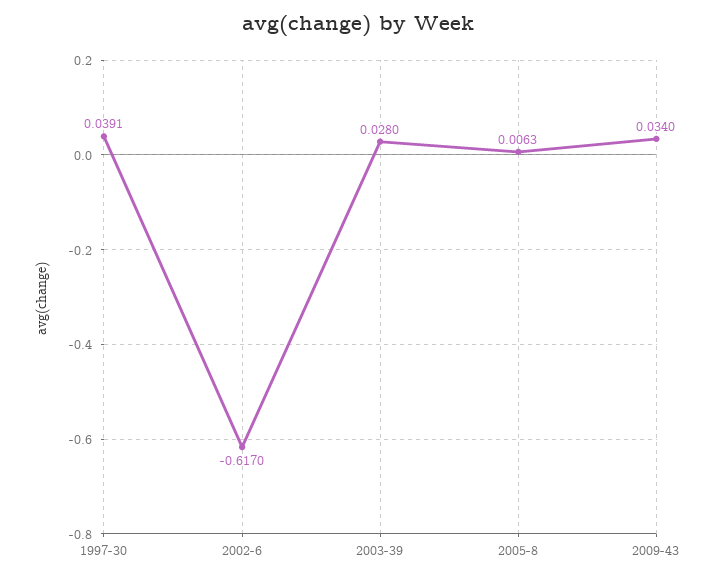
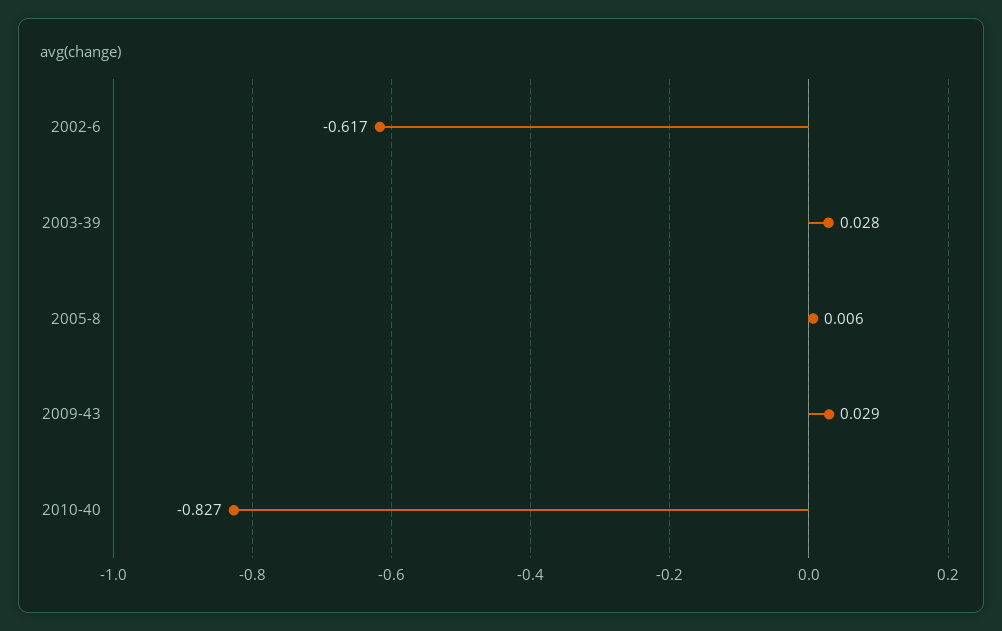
1997-30: 0.0391 -> none
2009-43: 0.034 -> 0.029
2010-40: none -> -0.827

